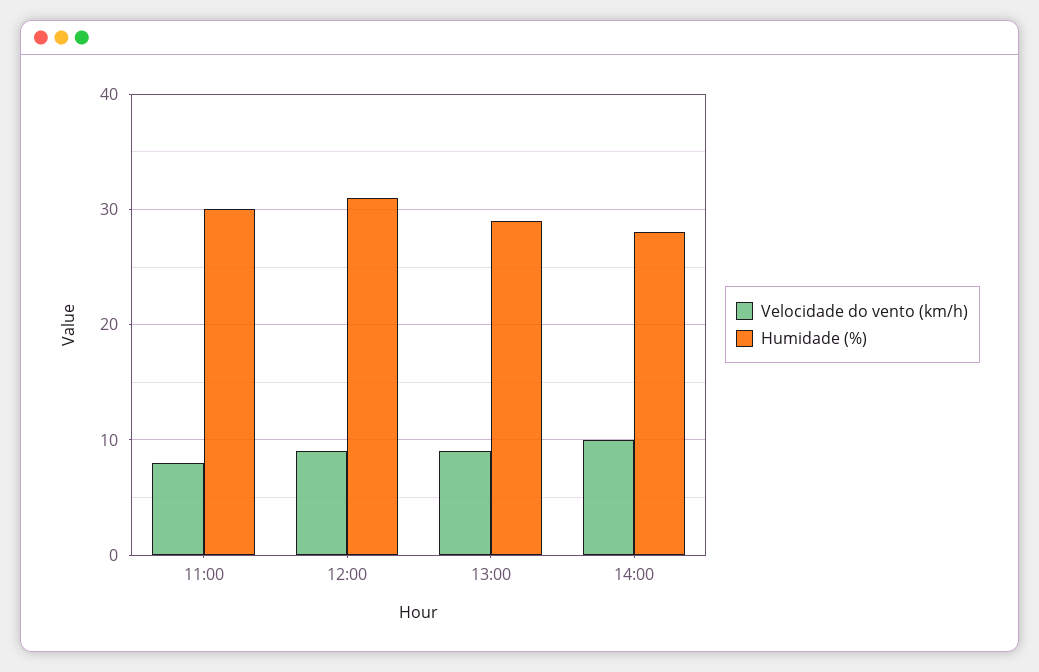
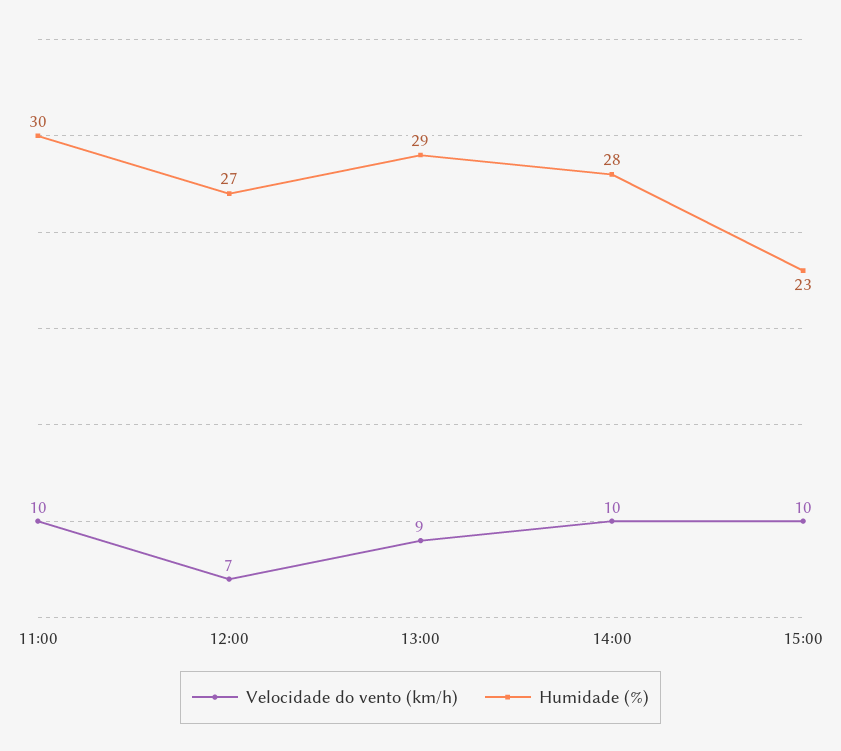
Velocidade do vento (km/h), 11:00: 8 -> 10
Velocidade do vento (km/h), 12:00: 9 -> 7
Humidade (%), 12:00: 31 -> 27
Velocidade do vento (km/h), 15:00: none -> 10
Humidade (%), 15:00: none -> 23

